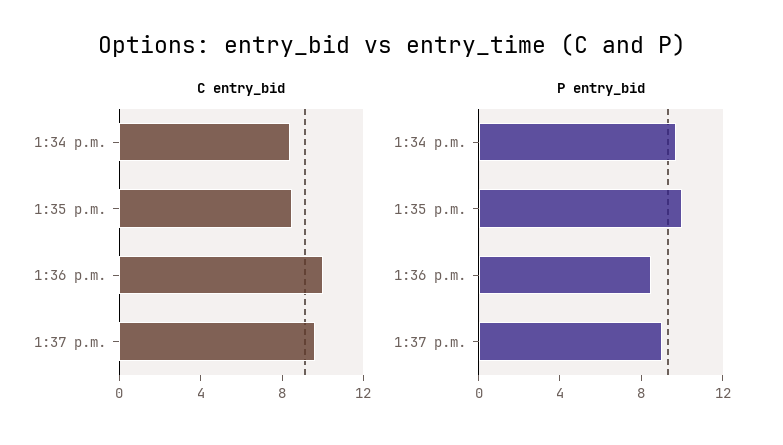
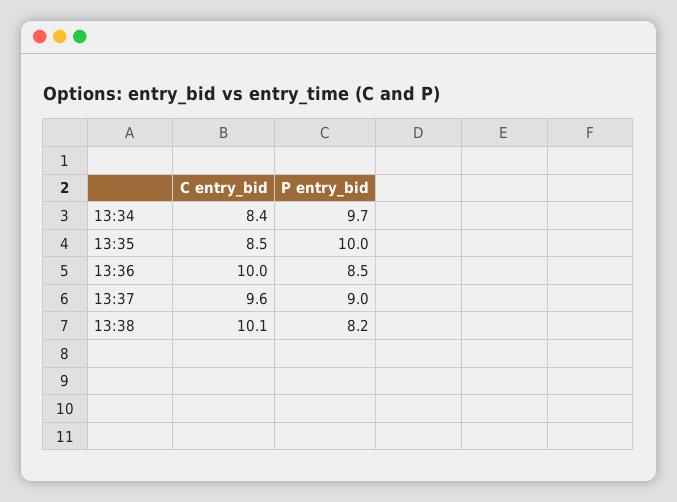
C entry_bid, 13:38: none -> 10.1
P entry_bid, 13:38: none -> 8.2

